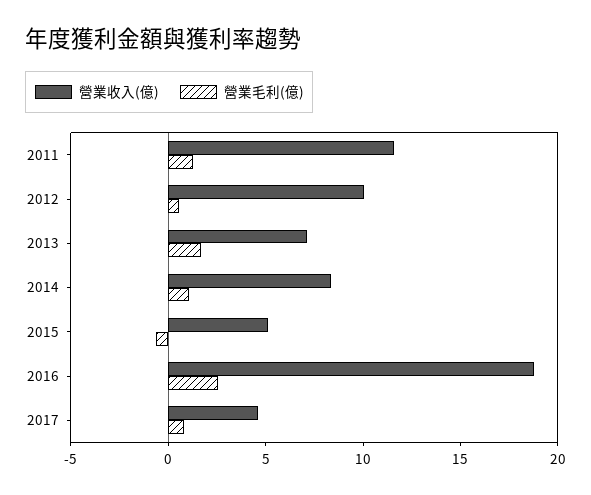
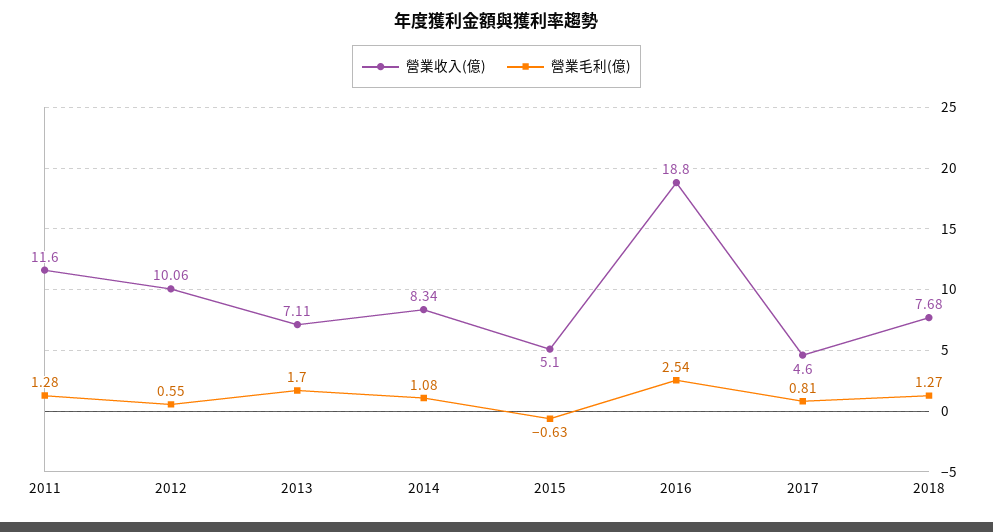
營業收入(億), 2018: none -> 7.68
營業毛利(億), 2018: none -> 1.27

